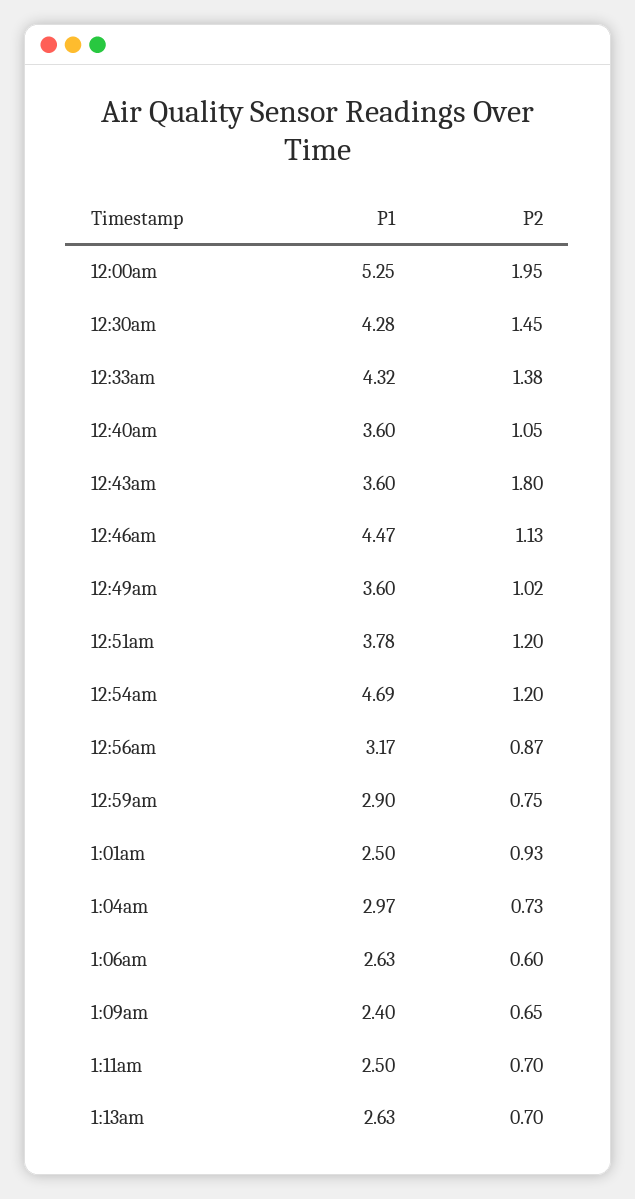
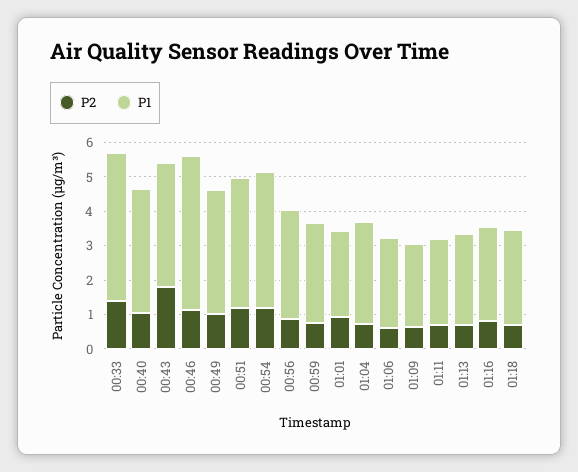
P1, 12:00am: 5.25 -> none
P2, 12:00am: 1.95 -> none
P1, 12:30am: 4.28 -> none
P2, 12:30am: 1.45 -> none
P1, 12:54am: 4.69 -> 4
P2, 01:16: none -> 0.75
P1, 01:16: none -> 2.75
P2, 01:18: none -> 0.75
P1, 01:18: none -> 2.75

